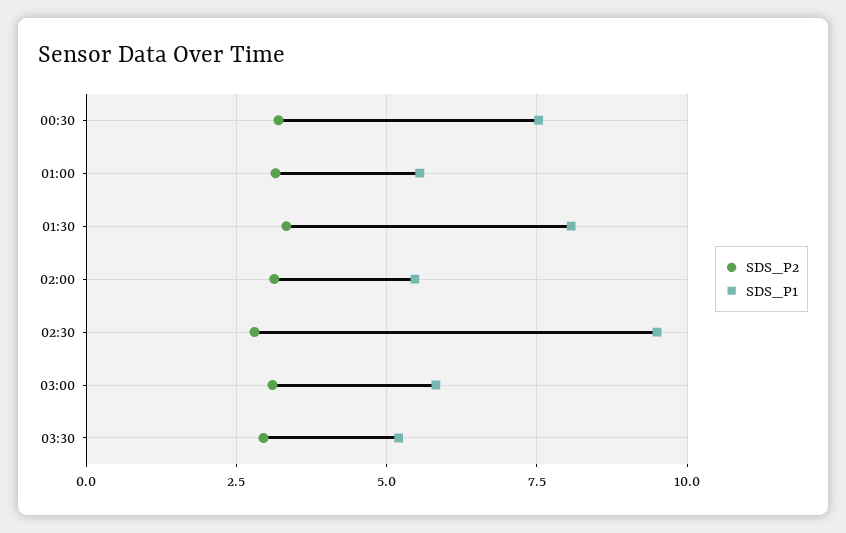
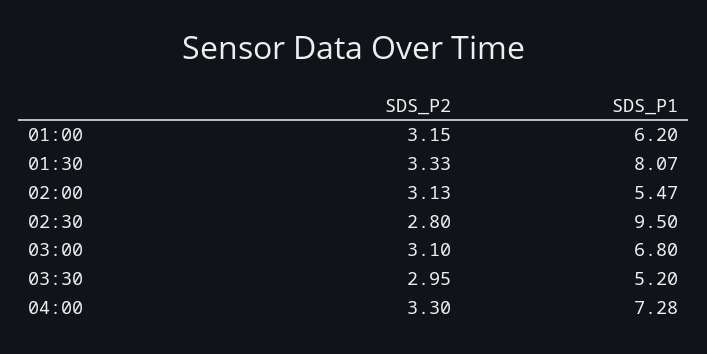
SDS_P2, 00:30: 3.25 -> none
SDS_P1, 00:30: 7.5 -> none
SDS_P1, 01:00: 5.5 -> 6.2
SDS_P1, 03:00: 5.75 -> 6.8
SDS_P2, 04:00: none -> 3.3
SDS_P1, 04:00: none -> 7.28

